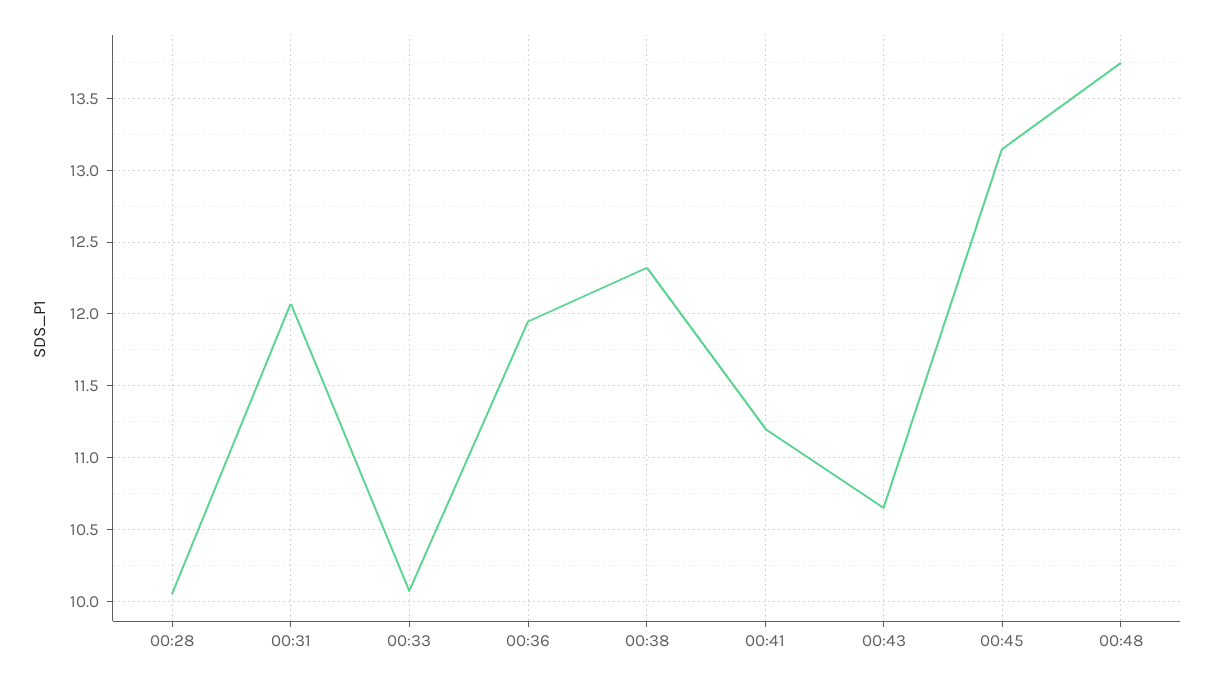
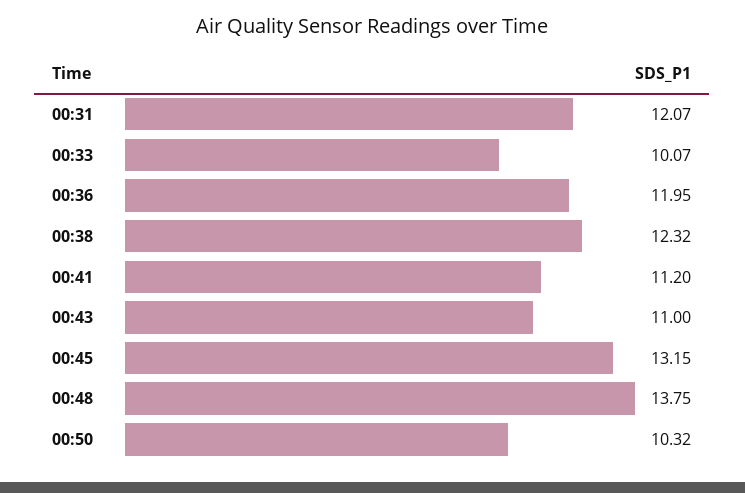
00:28: 10.05 -> none
00:43: 10.65 -> 11
00:50: none -> 10.32

